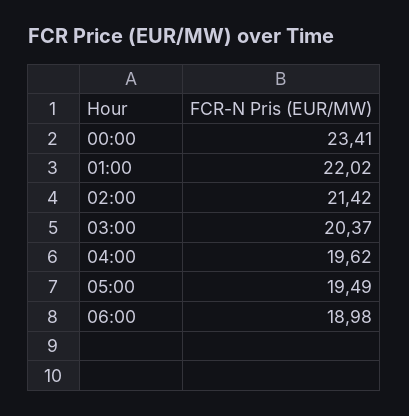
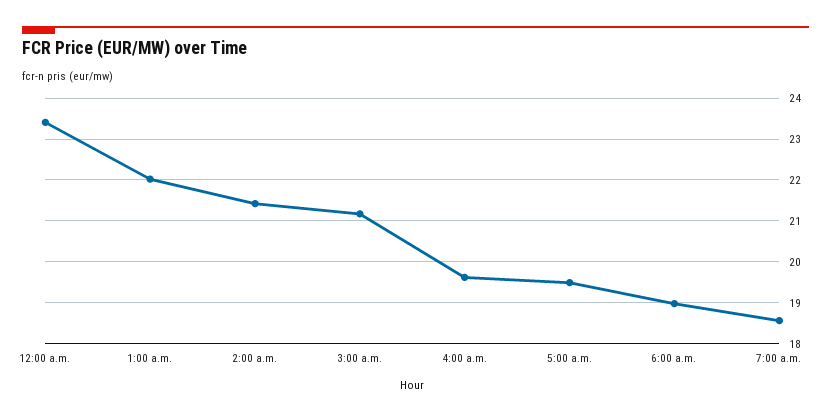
03:00: 20.37 -> 21.2
7:00 a.m.: none -> 18.6

